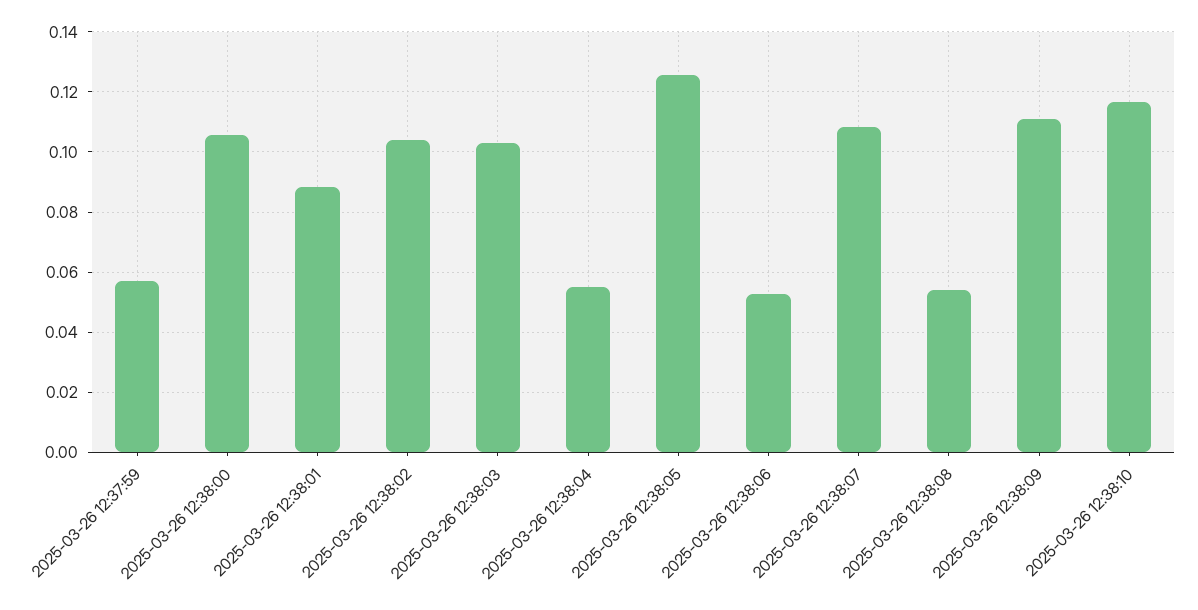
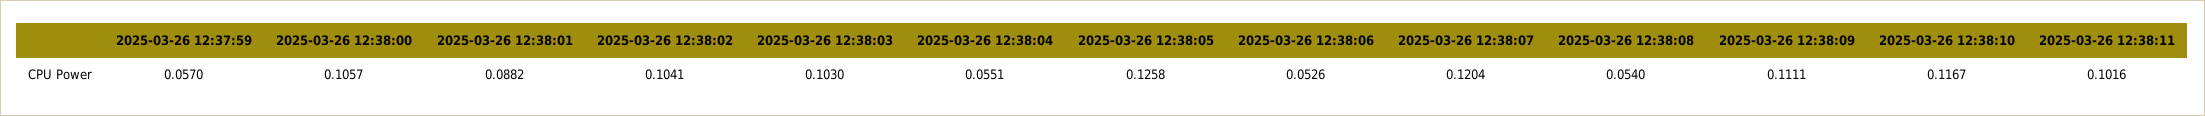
2025-03-26 12:38:07: 0.108 -> 0.1204
2025-03-26 12:38:11: none -> 0.1016

